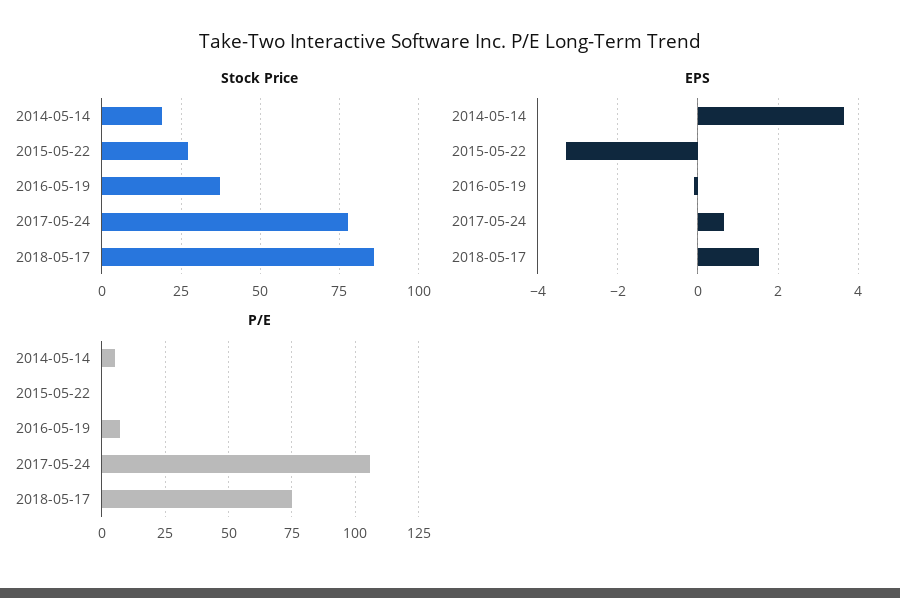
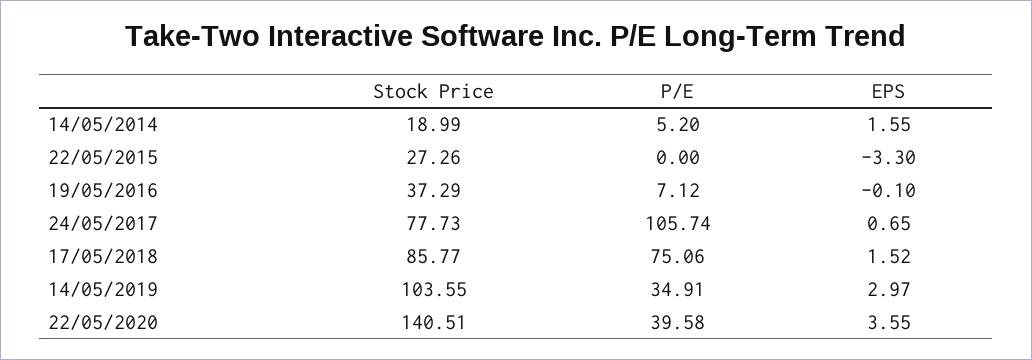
EPS, 2014-05-14: 3.6 -> 1.55
Stock Price, 14/05/2019: none -> 103.55
P/E, 14/05/2019: none -> 34.91
EPS, 14/05/2019: none -> 2.97
Stock Price, 22/05/2020: none -> 140.51
P/E, 22/05/2020: none -> 39.58
EPS, 22/05/2020: none -> 3.55

